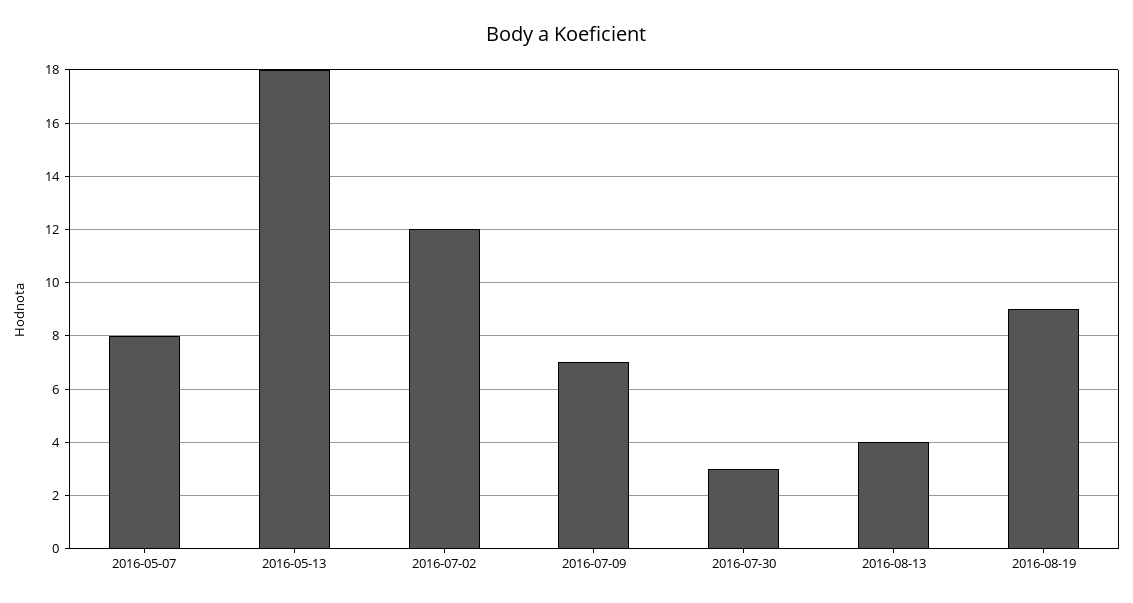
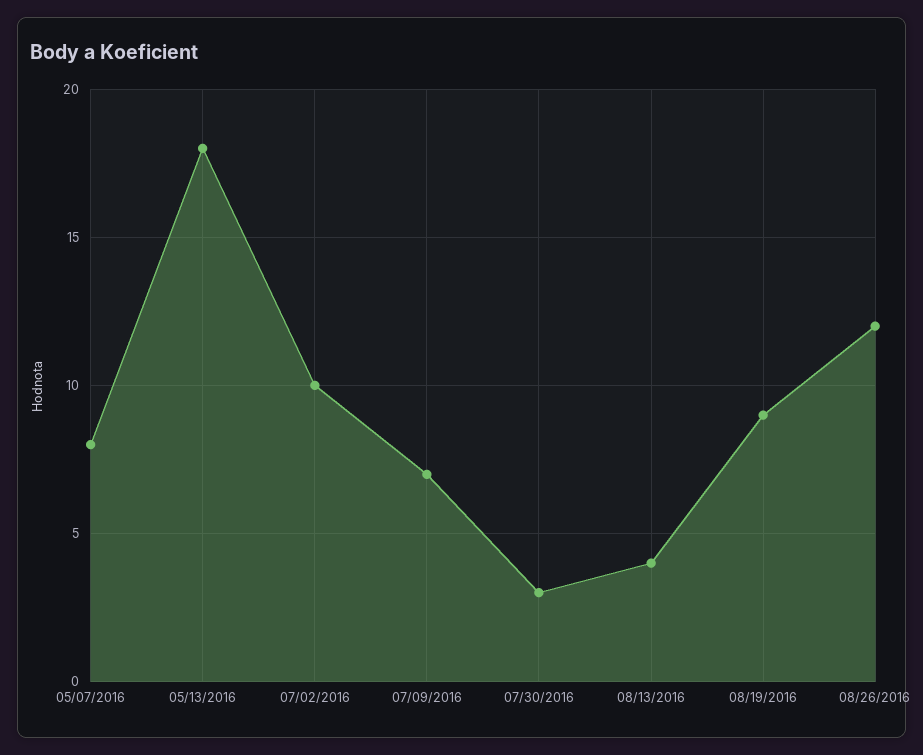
2016-07-02: 12 -> 10
08/26/2016: none -> 12

